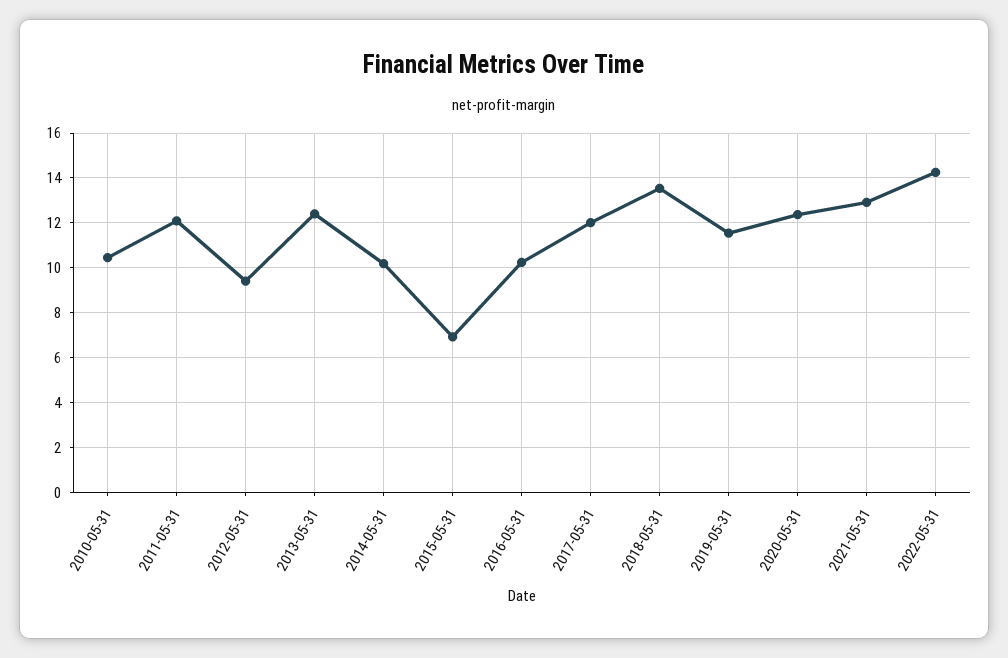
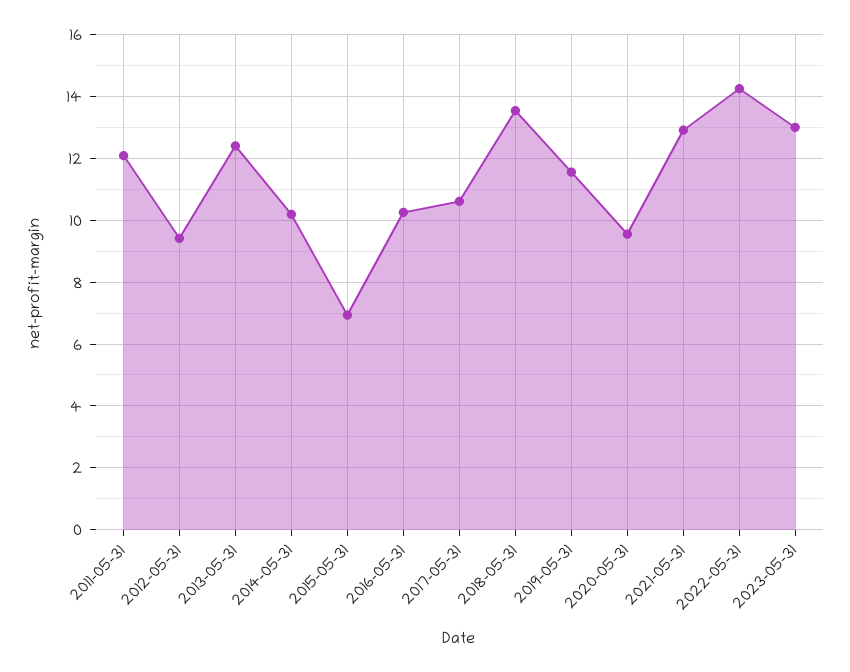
2010-05-31: 10.5 -> none
2017-05-31: 12 -> 10.6
2020-05-31: 12.5 -> 9.6
2023-05-31: none -> 13

